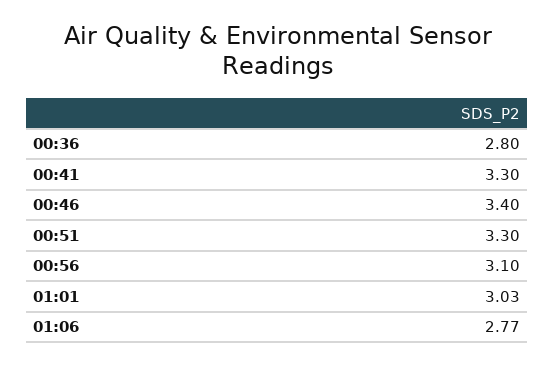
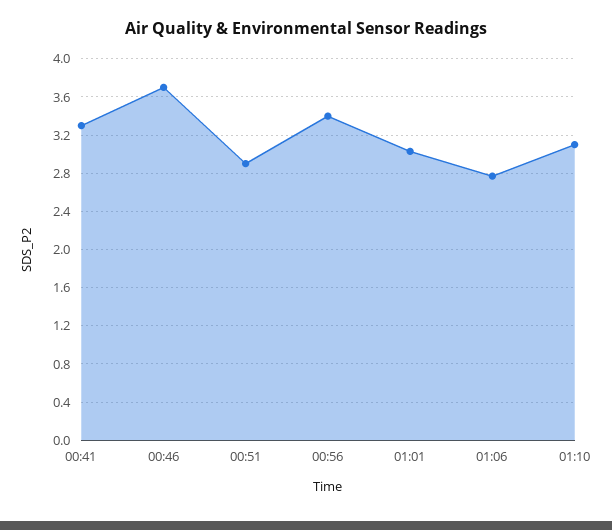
00:36: 2.8 -> none
00:46: 3.4 -> 3.7
00:51: 3.3 -> 2.9
00:56: 3.1 -> 3.4
01:10: none -> 3.1

